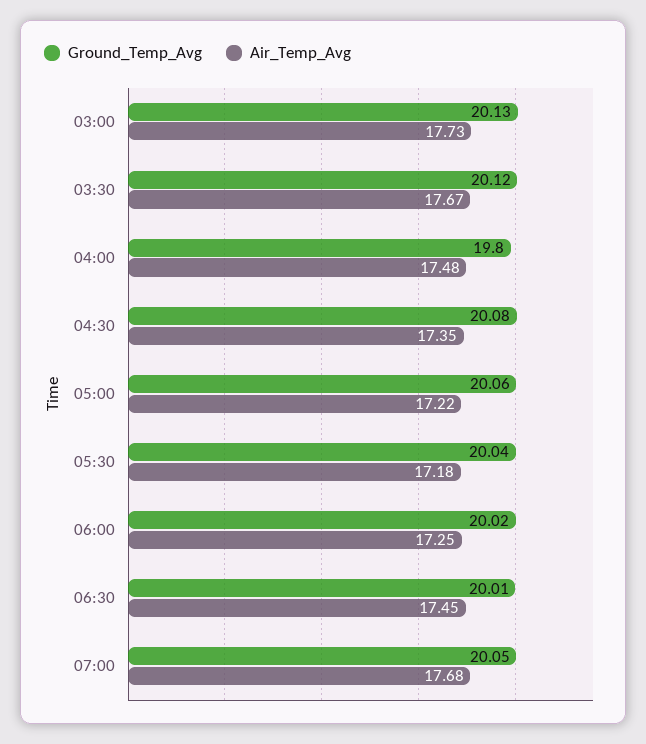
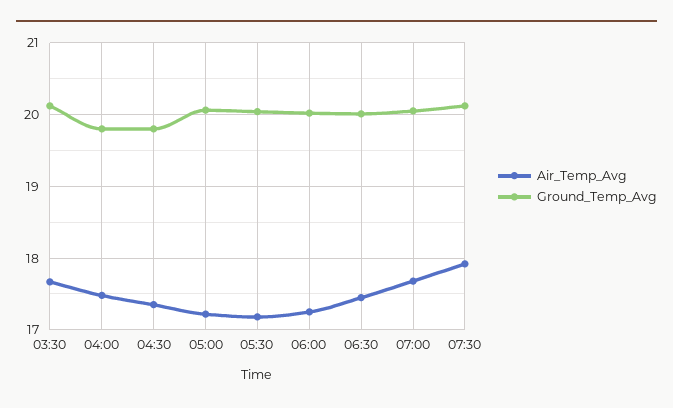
Ground_Temp_Avg, 03:00: 20.13 -> none
Air_Temp_Avg, 03:00: 17.73 -> none
Ground_Temp_Avg, 04:30: 20.08 -> 19.8
Air_Temp_Avg, 07:30: none -> 17.9
Ground_Temp_Avg, 07:30: none -> 20.1

